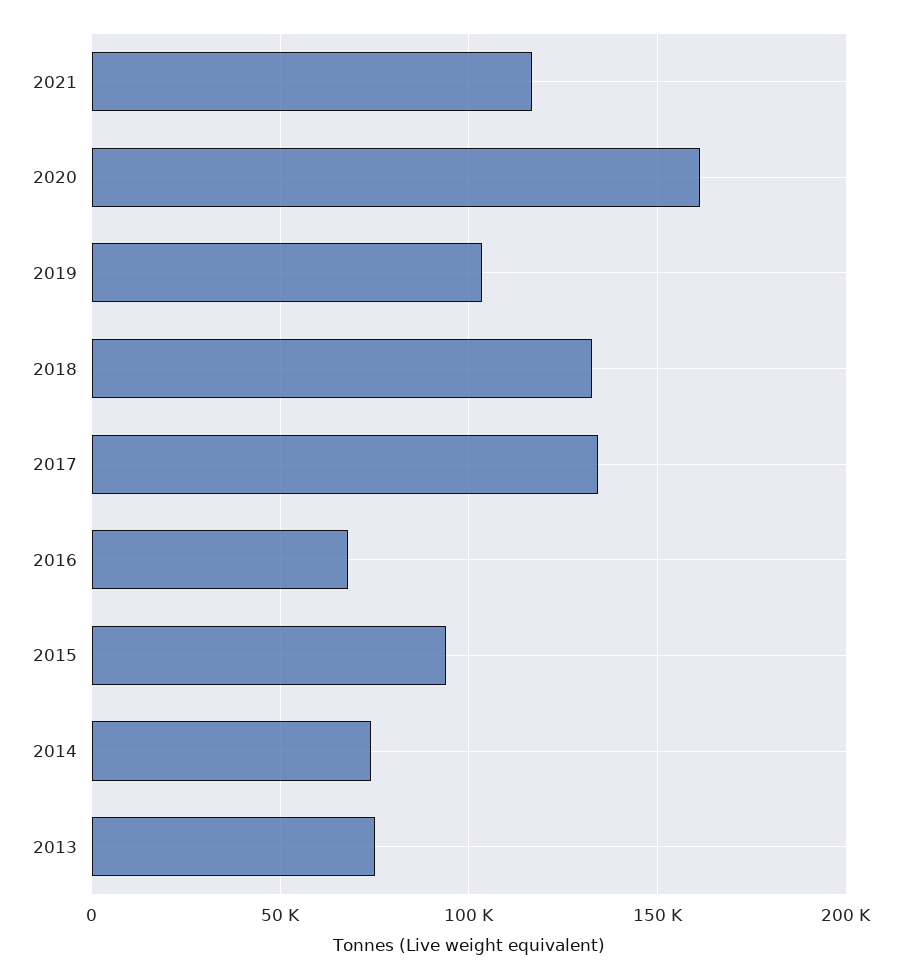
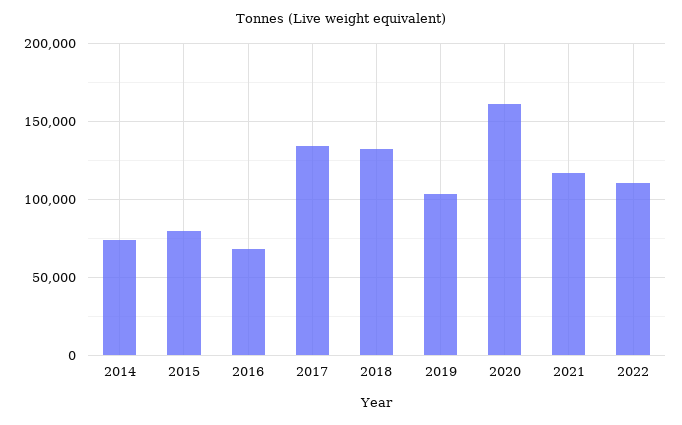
2015: 95000 -> 80000
2013: 75000 -> none
2022: none -> 110000

